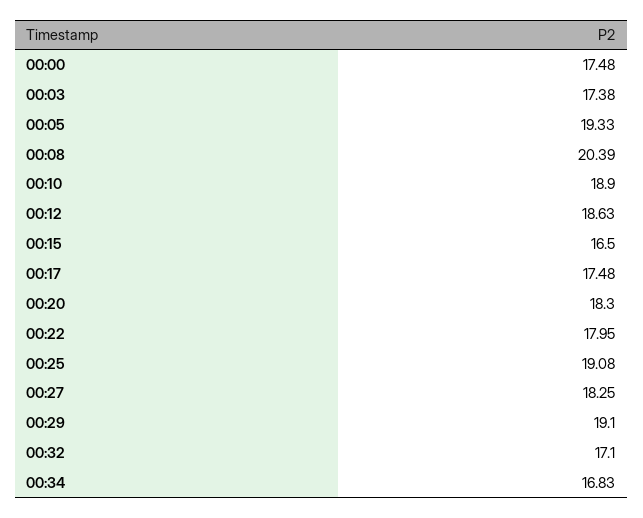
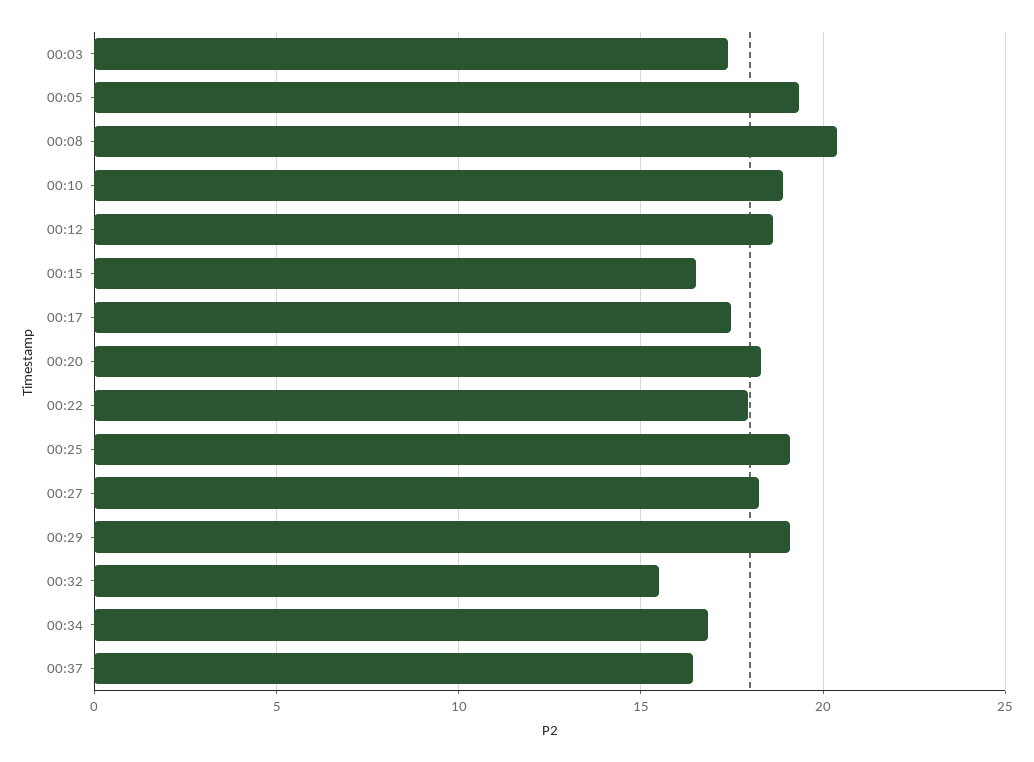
00:00: 17.48 -> none
00:32: 17.1 -> 15.5
00:37: none -> 16.5

